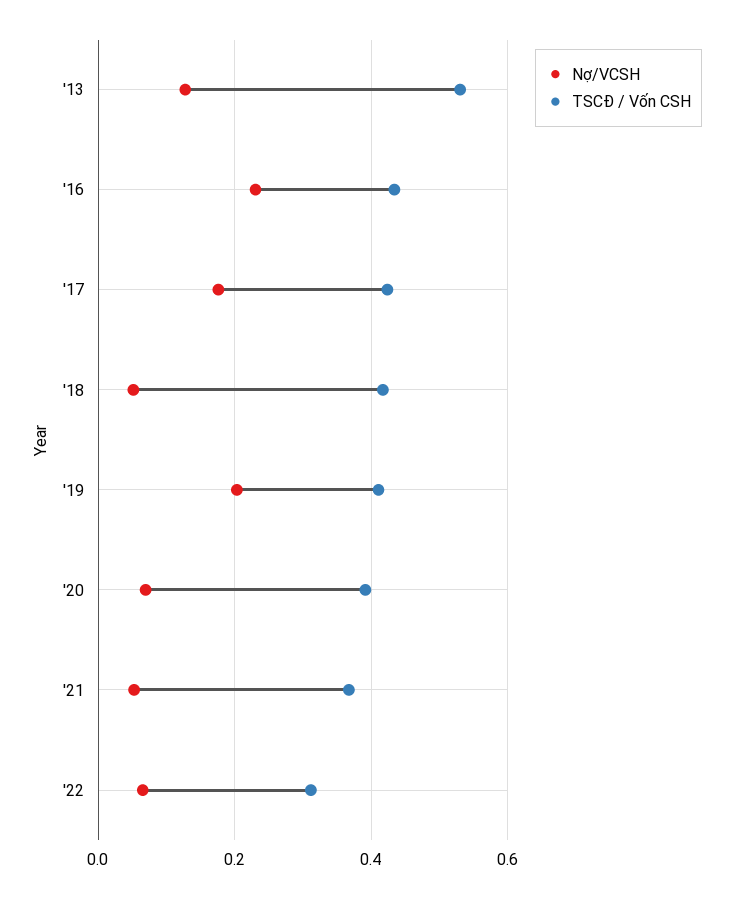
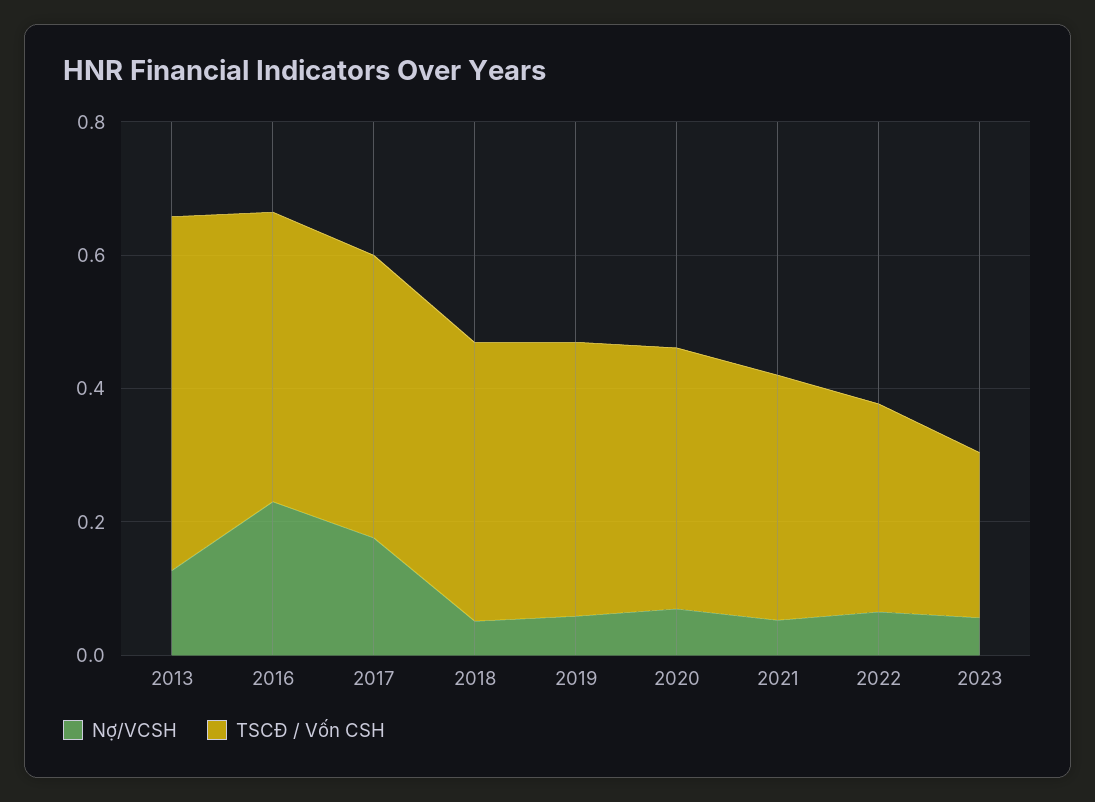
Nợ/VCSH, '19: 0.2 -> 0.05
Nợ/VCSH, 2023: none -> 0.05
TSCĐ / Vốn CSH, 2023: none -> 0.25

